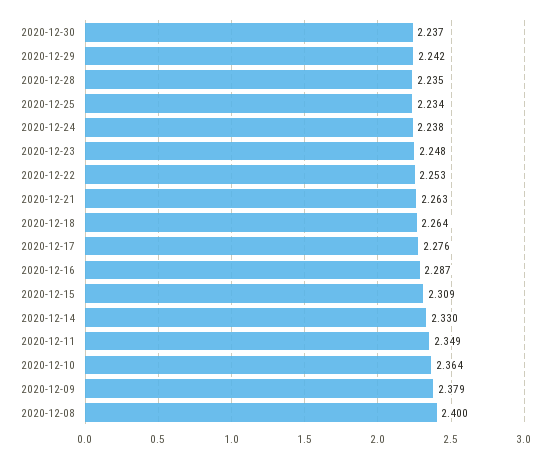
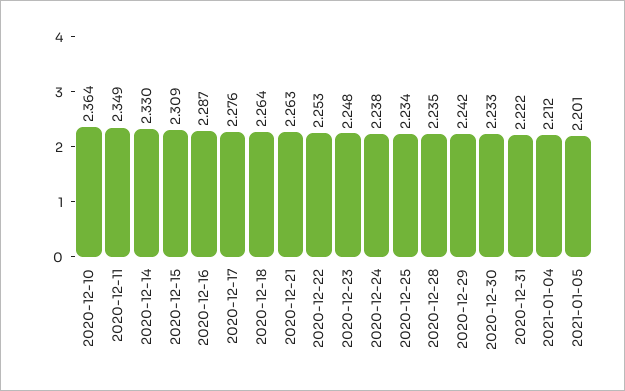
2020-12-30: 2.237 -> 2.233
2020-12-09: 2.379 -> none
2020-12-08: 2.4 -> none
2020-12-31: none -> 2.222
2021-01-04: none -> 2.212
2021-01-05: none -> 2.201

